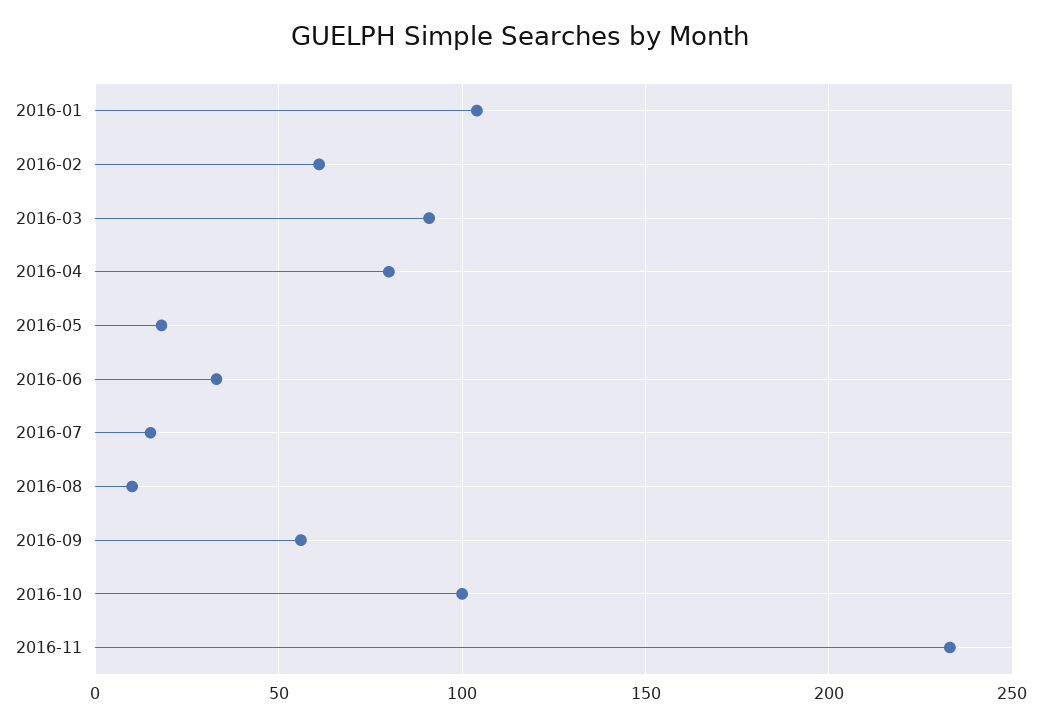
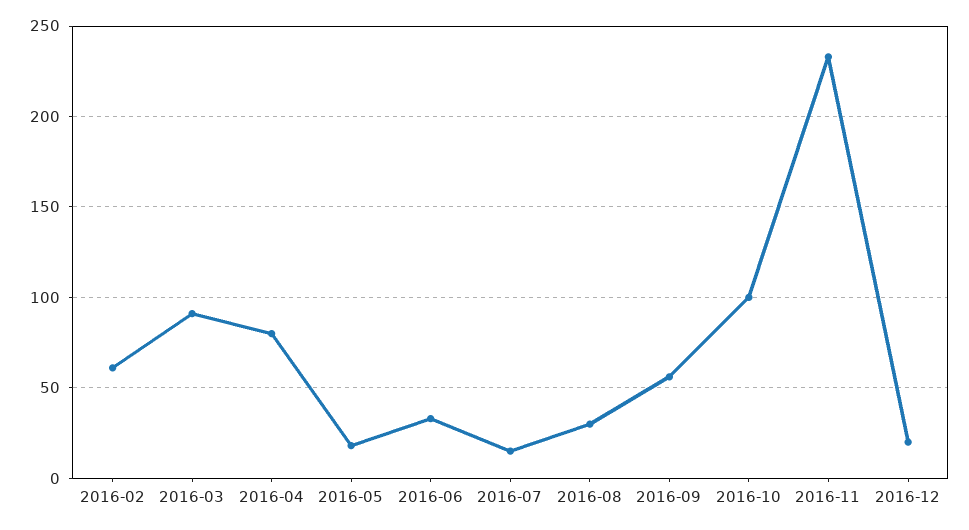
2016-01: 105 -> none
2016-08: 10 -> 30
2016-12: none -> 20

